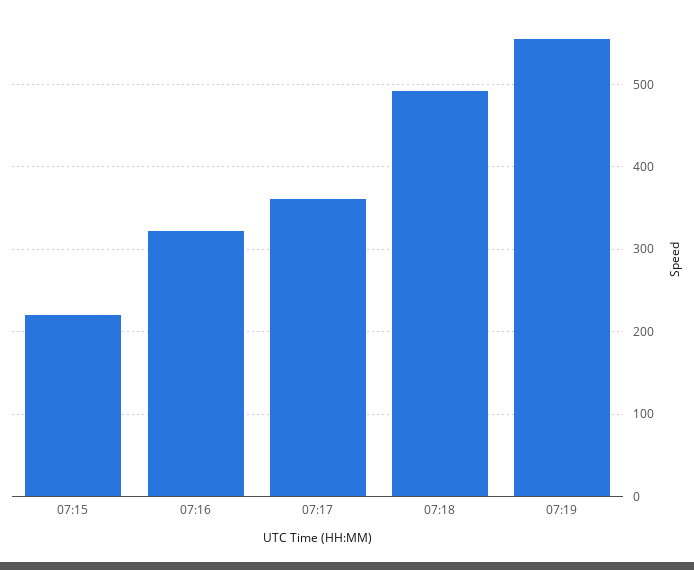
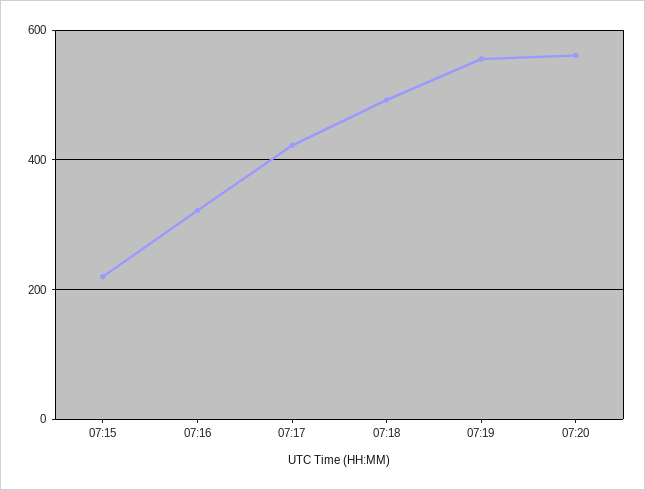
07:17: 360 -> 420
07:20: none -> 560

